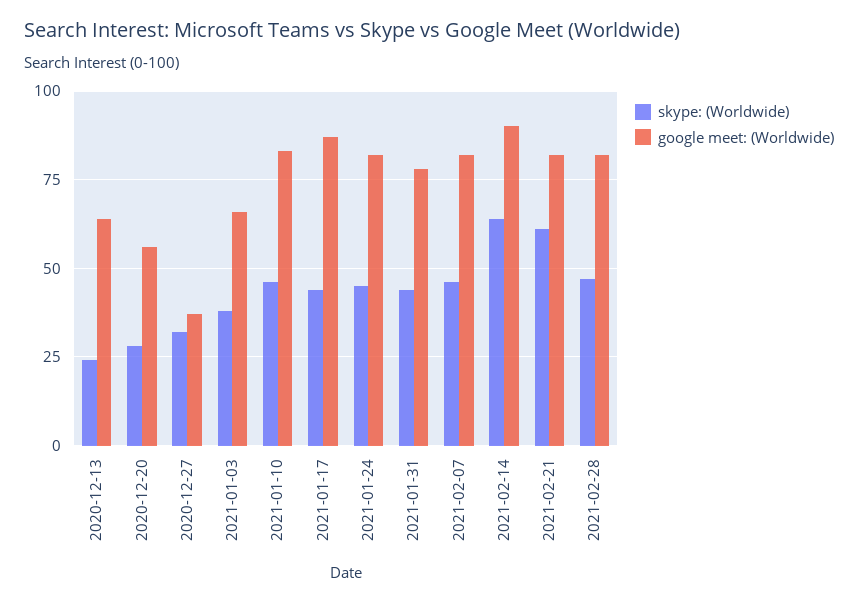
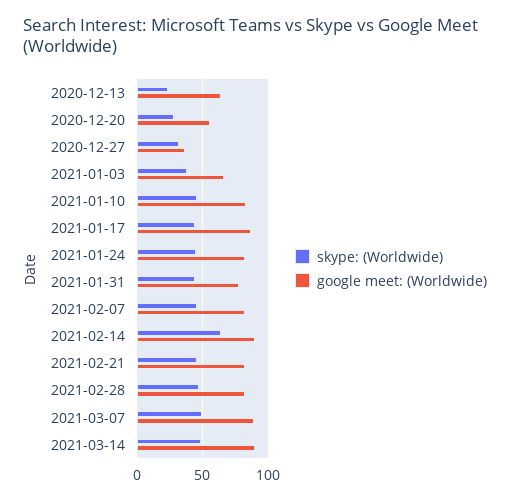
skype: (Worldwide), 2021-02-21: 60 -> 45
skype: (Worldwide), 2021-03-07: none -> 50
google meet: (Worldwide), 2021-03-07: none -> 90
skype: (Worldwide), 2021-03-14: none -> 50
google meet: (Worldwide), 2021-03-14: none -> 90

